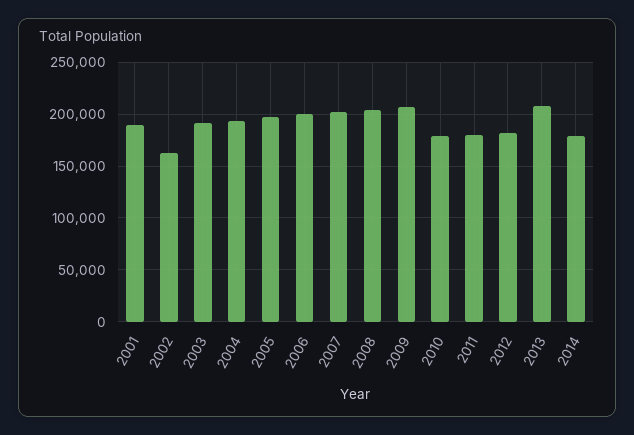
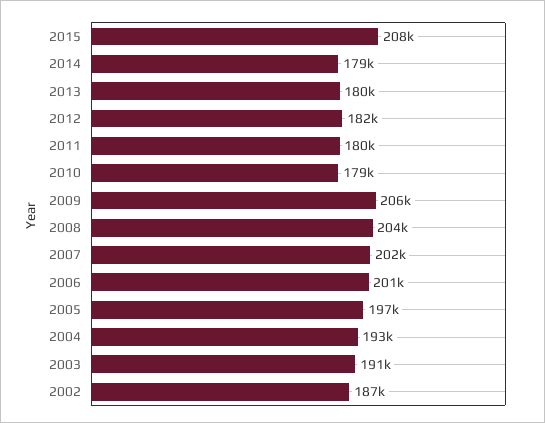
2001: 190000 -> none
2002: 160000 -> 187000
2013: 210000 -> 180000
2015: none -> 208000

